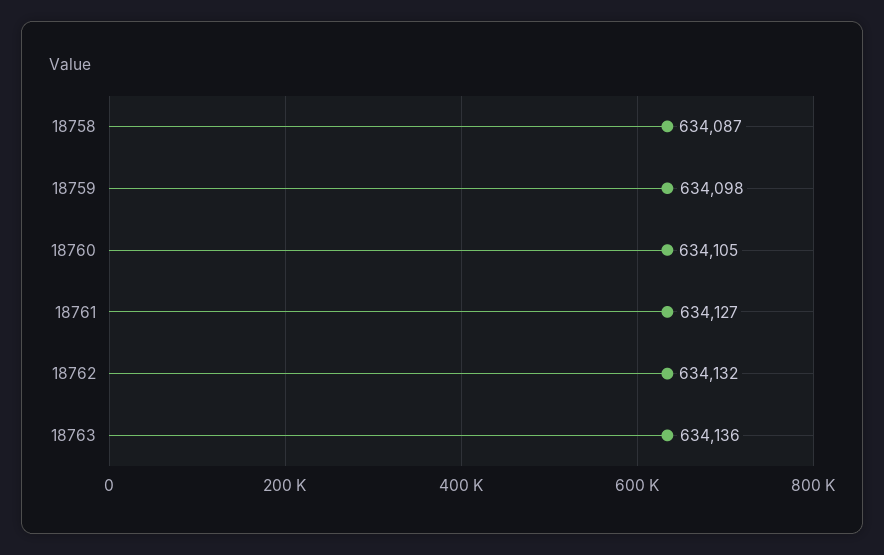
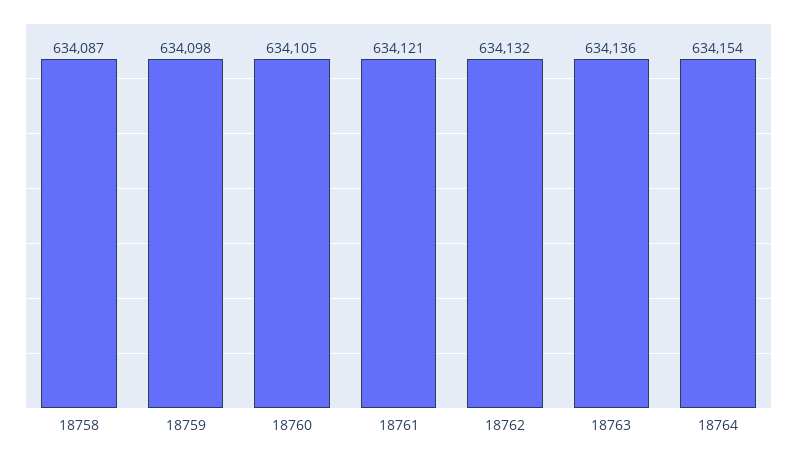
18761: 634127 -> 634121
18764: none -> 634154

